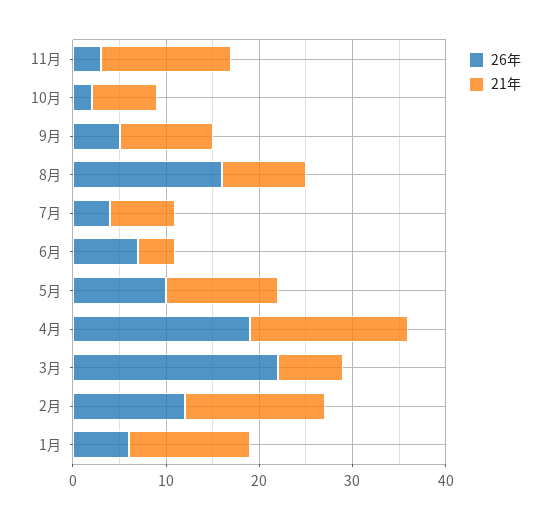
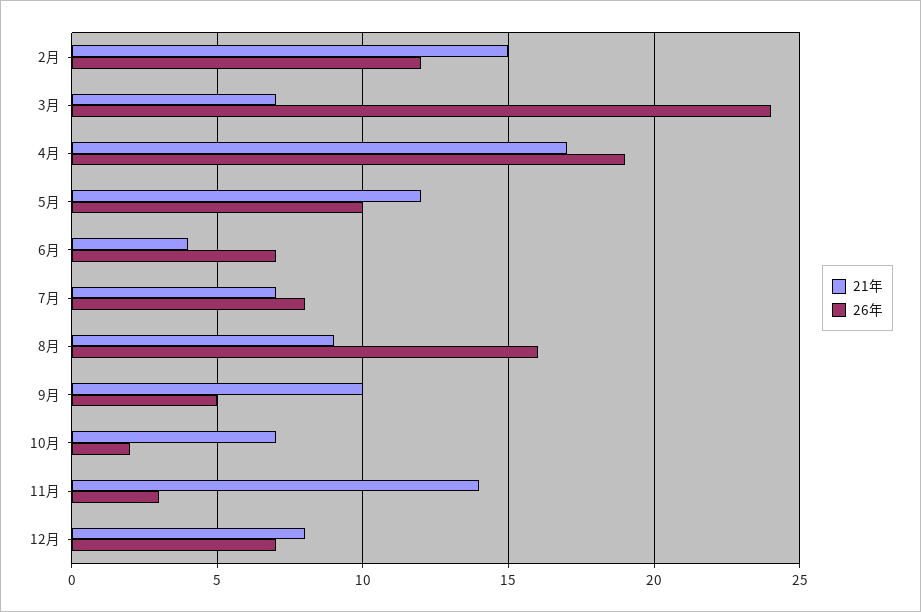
26年, 7月: 4 -> 8
26年, 3月: 22 -> 24
26年, 1月: 6 -> none
21年, 1月: 13 -> none
21年, 12月: none -> 8
26年, 12月: none -> 7

